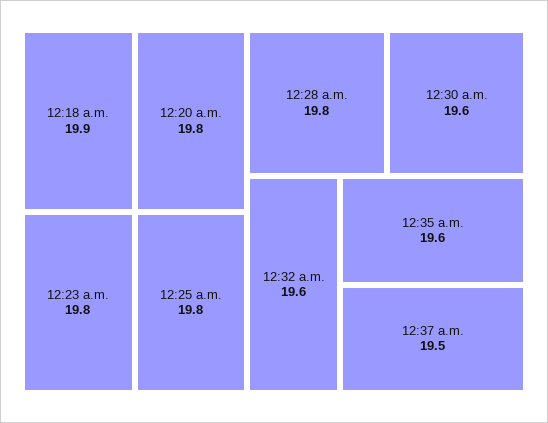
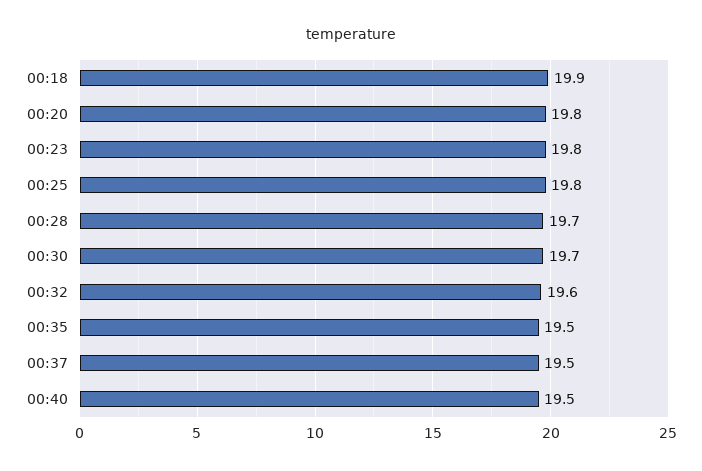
12:28 a.m.: 19.8 -> 19.7
12:30 a.m.: 19.6 -> 19.7
12:35 a.m.: 19.6 -> 19.5
00:40: none -> 19.5

